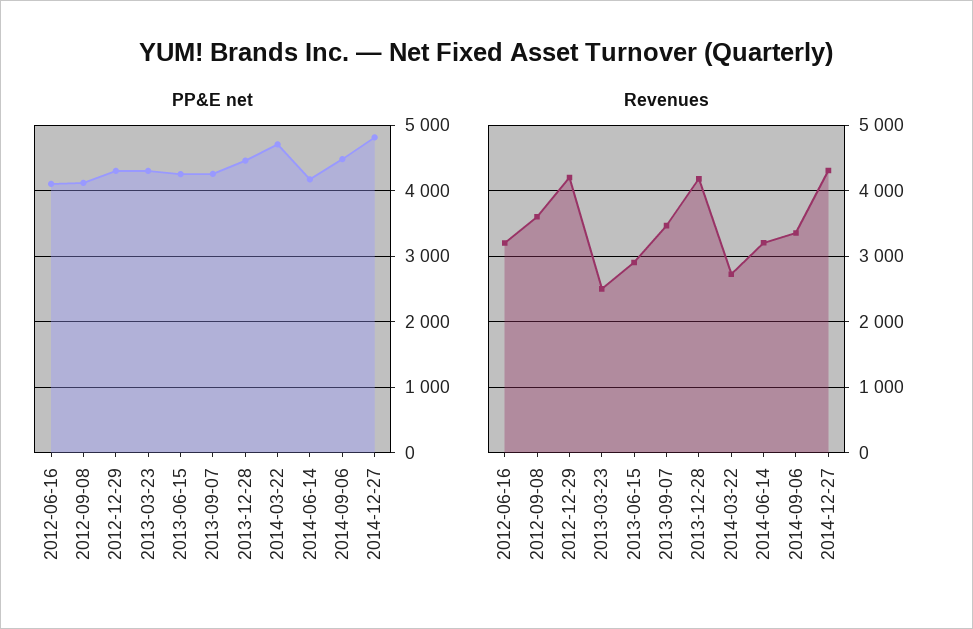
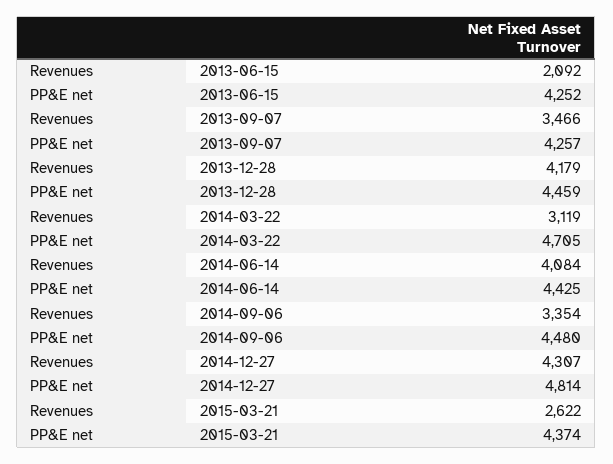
PP&E net, 2012-06-16: 4100 -> none
PP&E net, 2012-09-08: 4100 -> none
PP&E net, 2012-12-29: 4300 -> none
PP&E net, 2013-03-23: 4300 -> none
PP&E net, 2014-06-14: 4200 -> 4425
Revenues, 2012-06-16: 3200 -> none
Revenues, 2012-09-08: 3600 -> none
Revenues, 2012-12-29: 4200 -> none
Revenues, 2013-03-23: 2500 -> none
Revenues, 2013-06-15: 2900 -> 2092
Revenues, 2014-03-22: 2700 -> 3119
Revenues, 2014-06-14: 3200 -> 4084
Revenues, 2015-03-21: none -> 2622
PP&E net, 2015-03-21: none -> 4374

